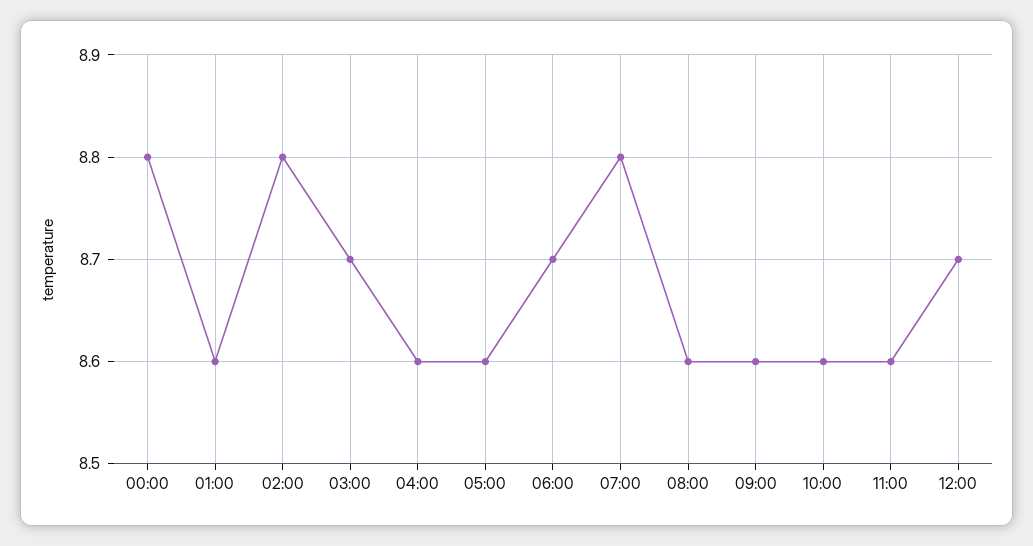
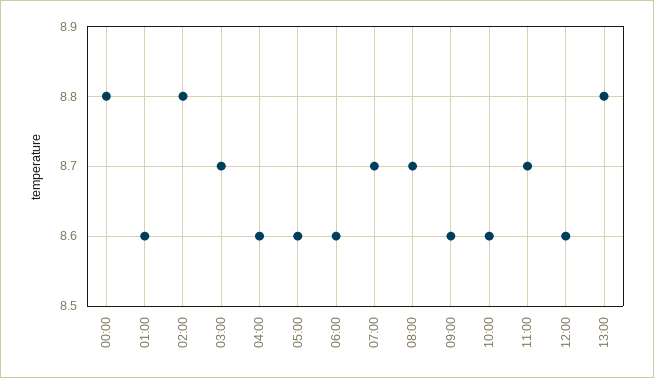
06:00: 8.7 -> 8.6
07:00: 8.8 -> 8.7
08:00: 8.6 -> 8.7
11:00: 8.6 -> 8.7
12:00: 8.7 -> 8.6
13:00: none -> 8.8

